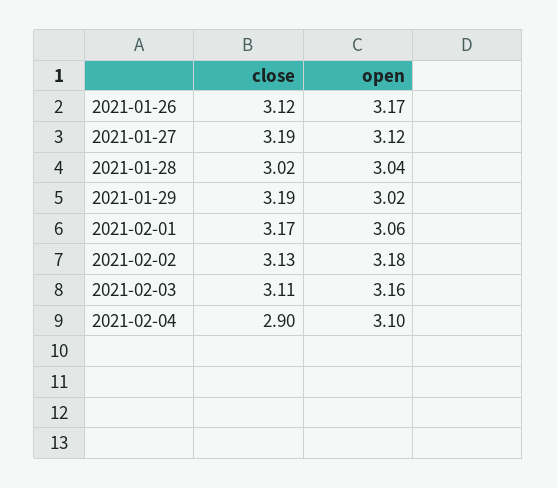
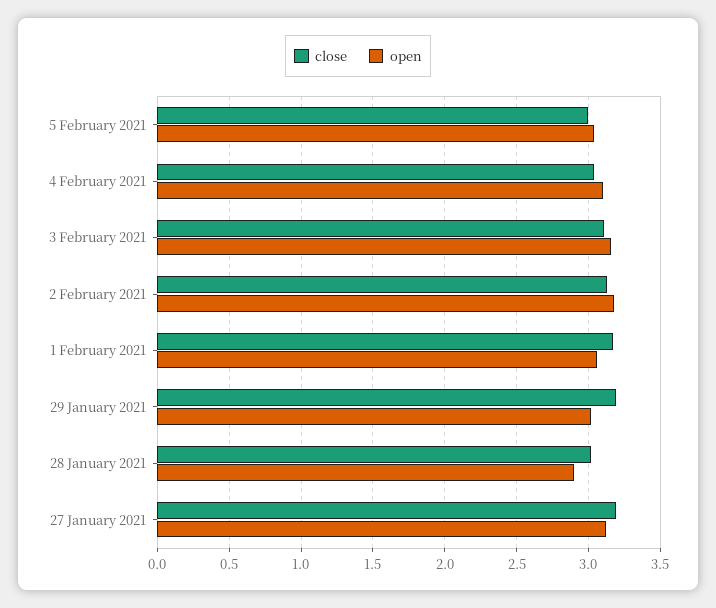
close, 2021-01-26: 3.12 -> none
open, 2021-01-26: 3.17 -> none
open, 2021-01-28: 3.04 -> 2.9
close, 2021-02-04: 2.9 -> 3.05
close, 5 February 2021: none -> 3
open, 5 February 2021: none -> 3.05

